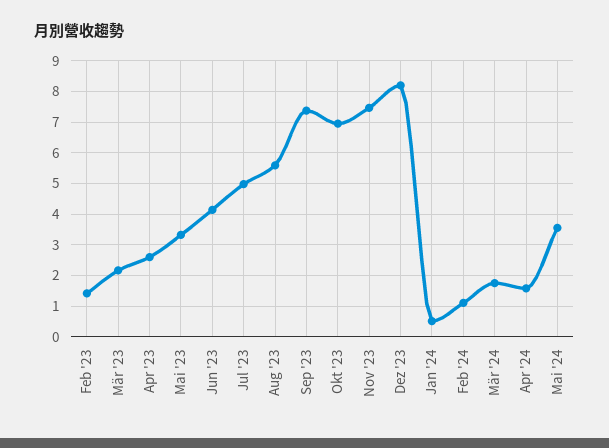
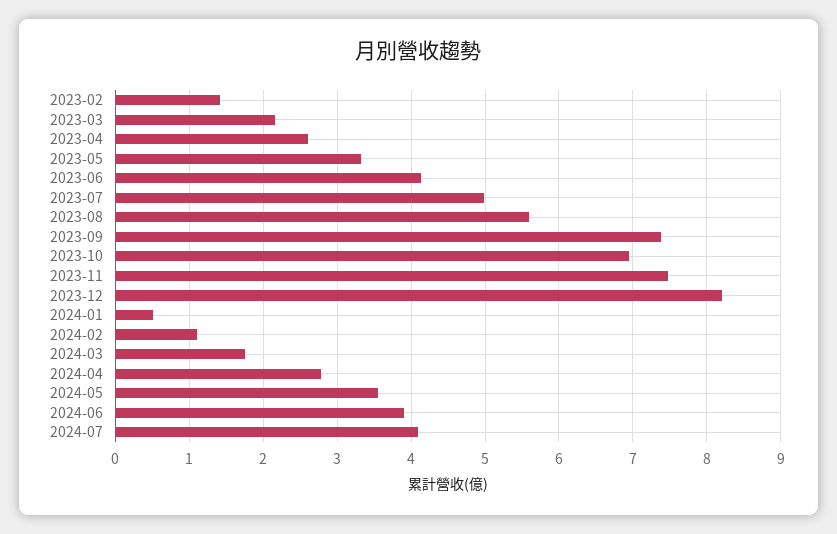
Apr '24: 1.6 -> 2.8
2024-06: none -> 3.9
2024-07: none -> 4.1

